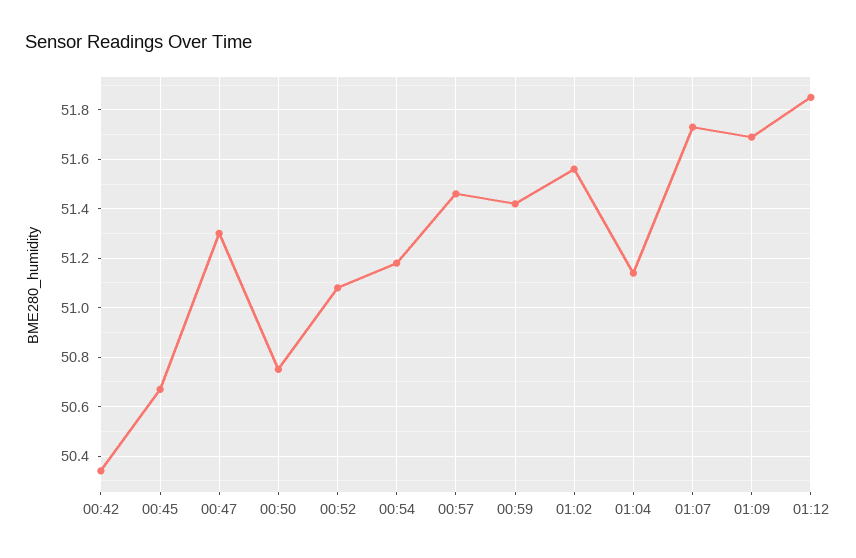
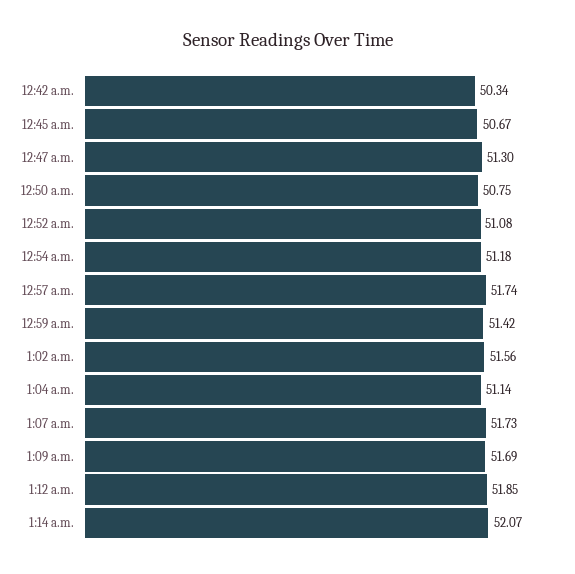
00:57: 51.45 -> 51.74
1:14 a.m.: none -> 52.07

